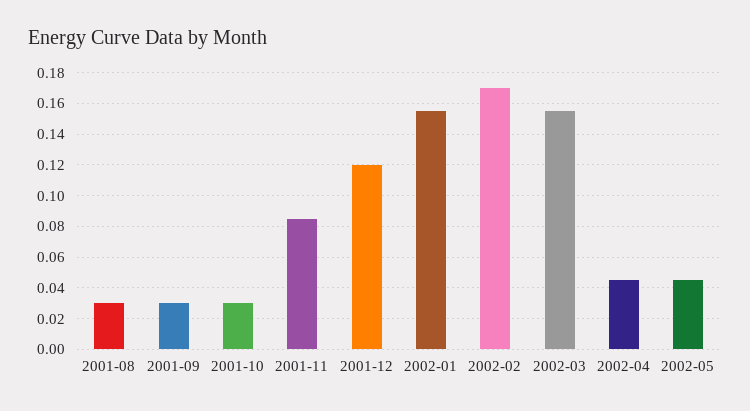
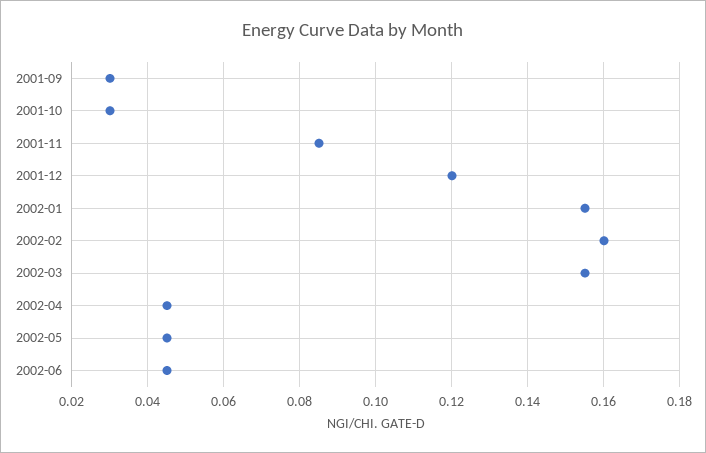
2001-08: 0.03 -> none
2002-02: 0.17 -> 0.16
2002-06: none -> 0.045

